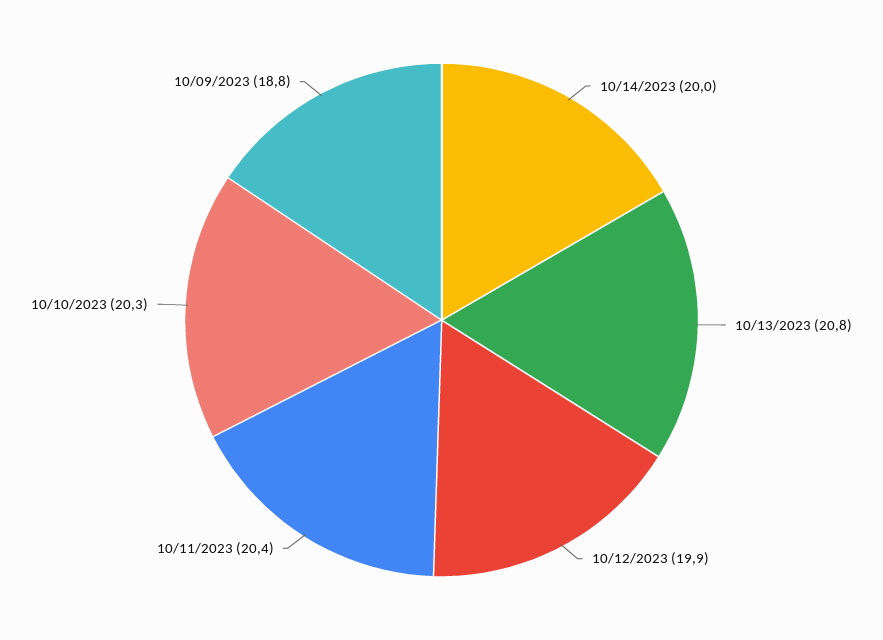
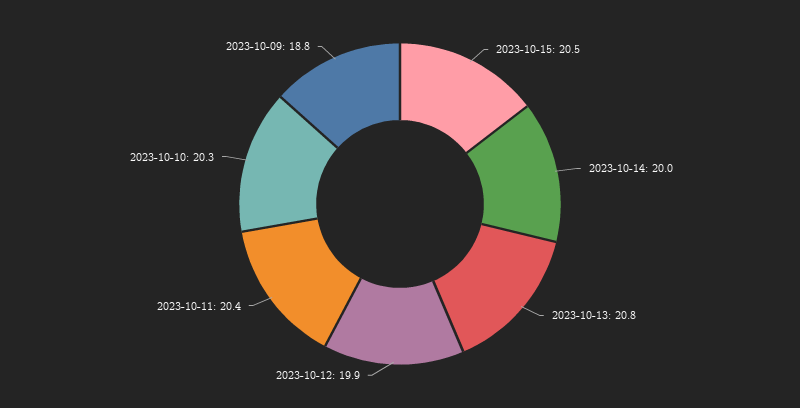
2023-10-15: none -> 20.5

